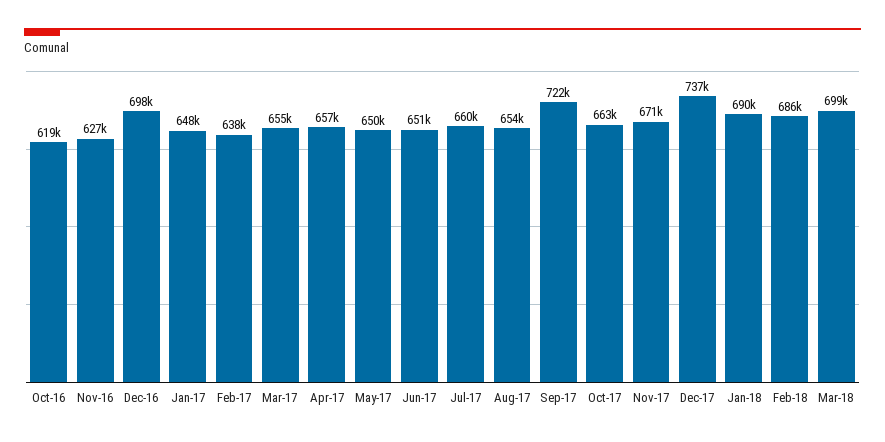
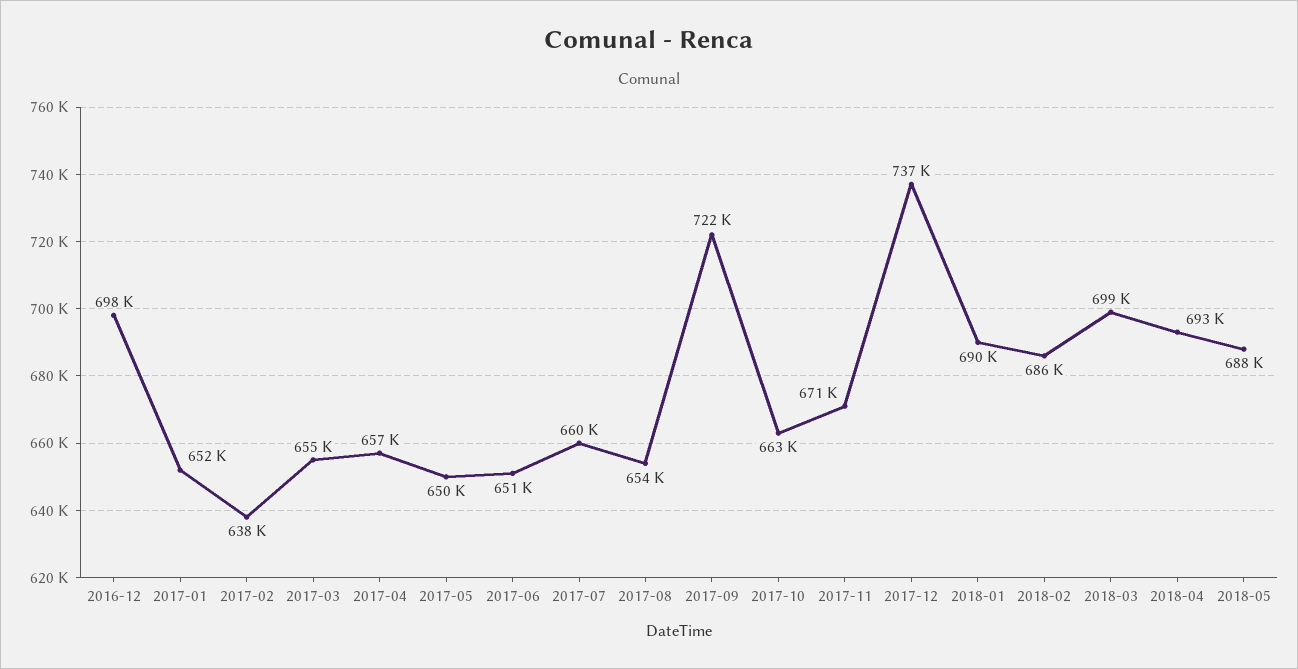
Oct-16: 619000 -> none
Nov-16: 627000 -> none
Jan-17: 648000 -> 652000
2018-04: none -> 693000
2018-05: none -> 688000

